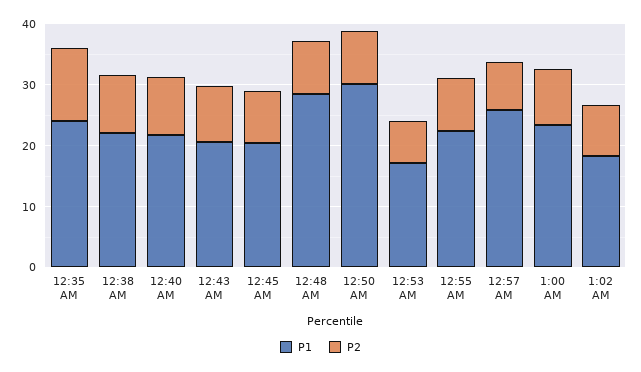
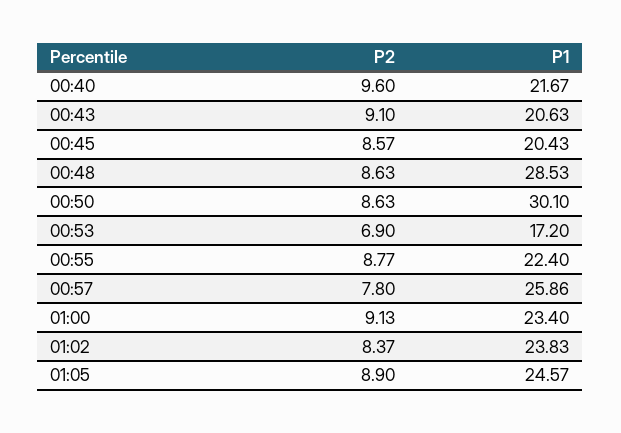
P1, 12:35 AM: 24 -> none
P2, 12:35 AM: 12 -> none
P1, 12:38 AM: 22 -> none
P2, 12:38 AM: 10 -> none
P1, 1:02 AM: 18 -> 23.83
P2, 01:05: none -> 8.9
P1, 01:05: none -> 24.57

